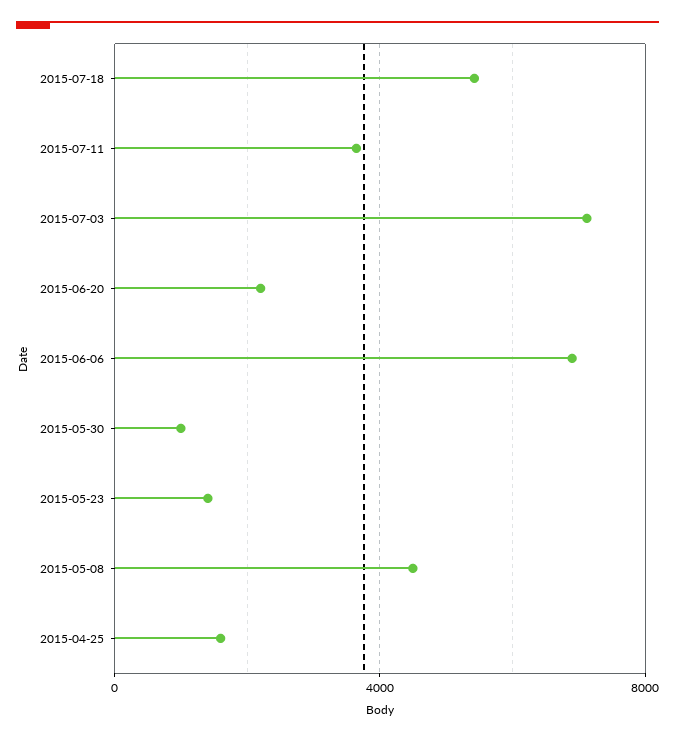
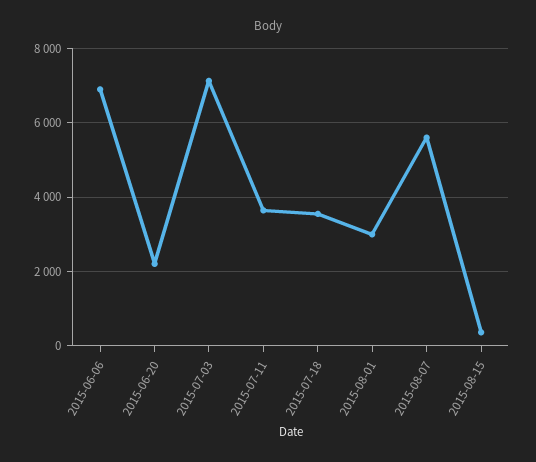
2015-07-18: 5500 -> 3600
2015-05-30: 1000 -> none
2015-05-23: 1500 -> none
2015-05-08: 4500 -> none
2015-04-25: 1500 -> none
2015-08-01: none -> 3000
2015-08-07: none -> 5600
2015-08-15: none -> 400

